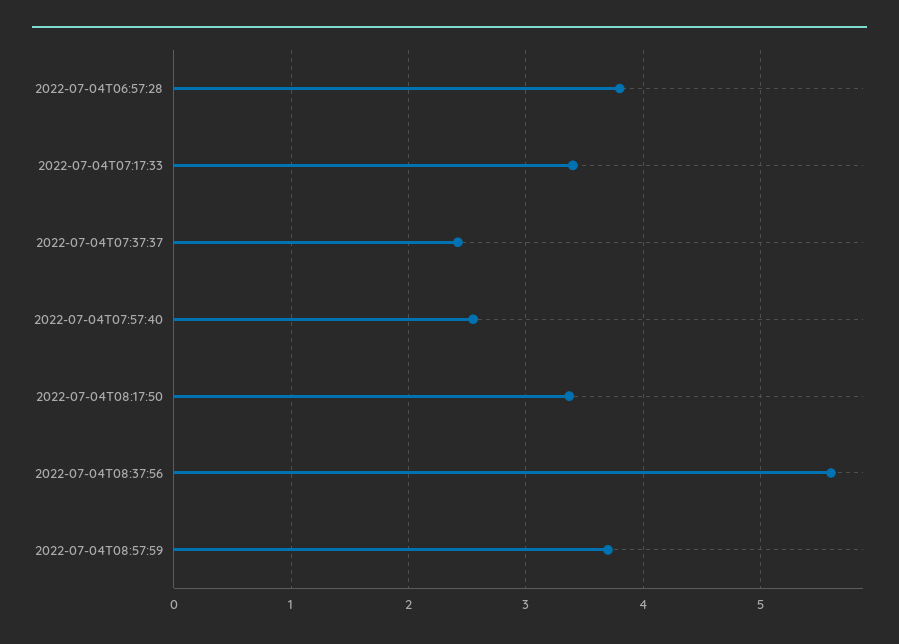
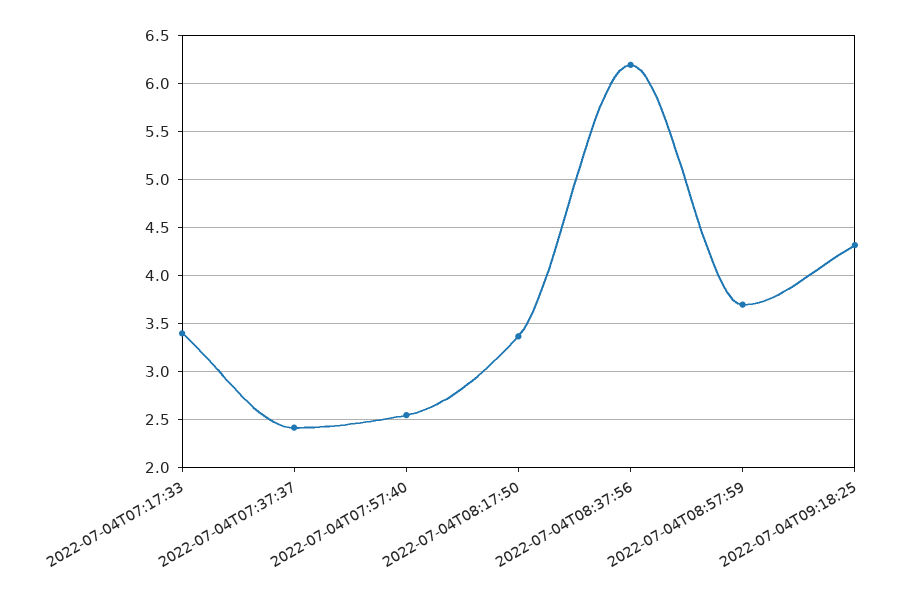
2022-07-04T06:57:28: 3.8 -> none
2022-07-04T08:37:56: 5.6 -> 6.2
2022-07-04T09:18:25: none -> 4.3

